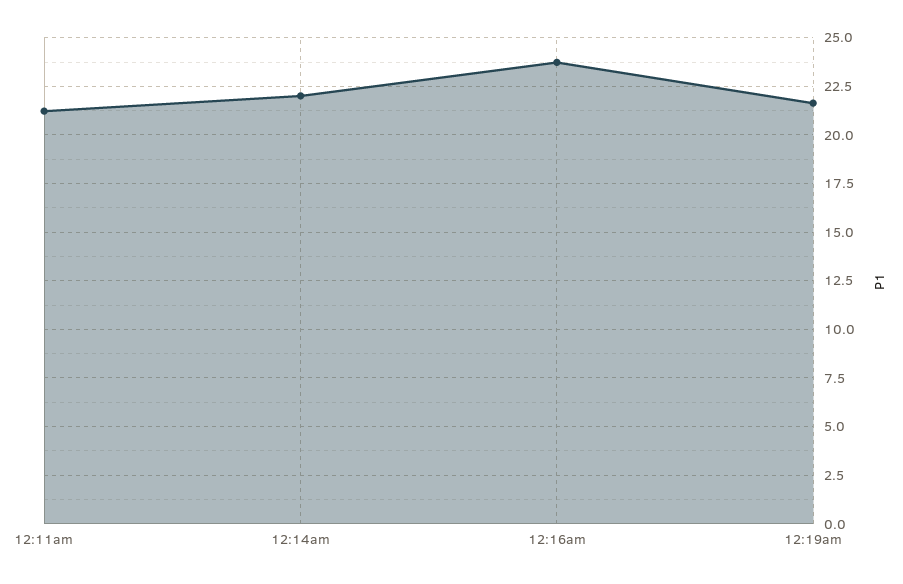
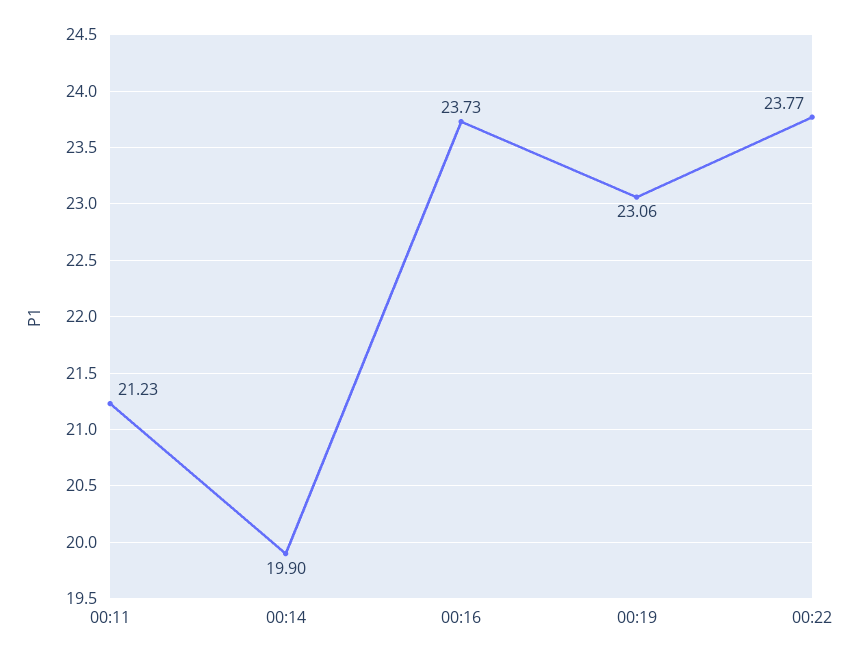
12:14am: 22 -> 19.9
12:19am: 21.5 -> 23.06
00:22: none -> 23.77

